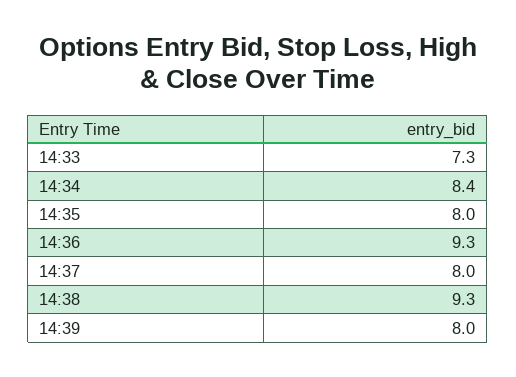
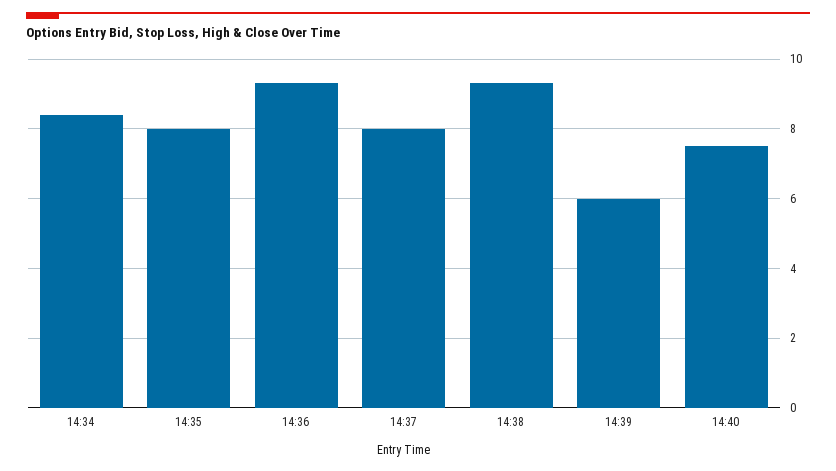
14:33: 7.3 -> none
14:39: 8 -> 6
14:40: none -> 7.5

